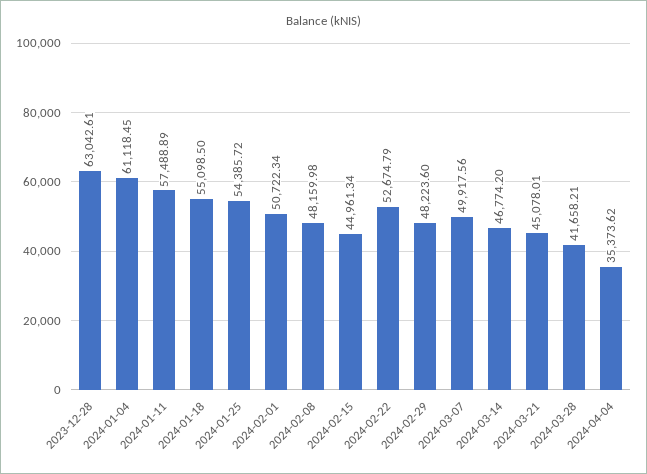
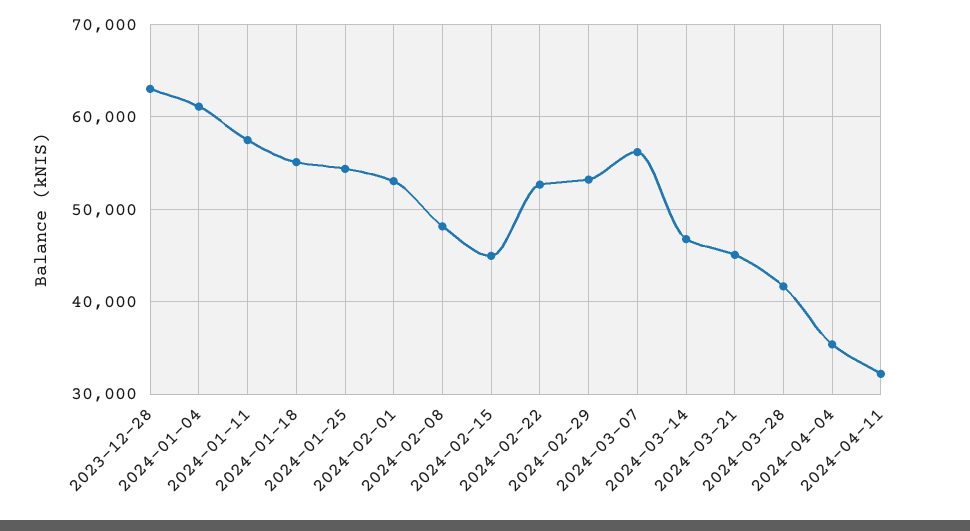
2024-02-01: 50722.34 -> 53000
2024-02-29: 48223.6 -> 53000
2024-03-07: 49917.56 -> 56000
2024-04-11: none -> 32000

